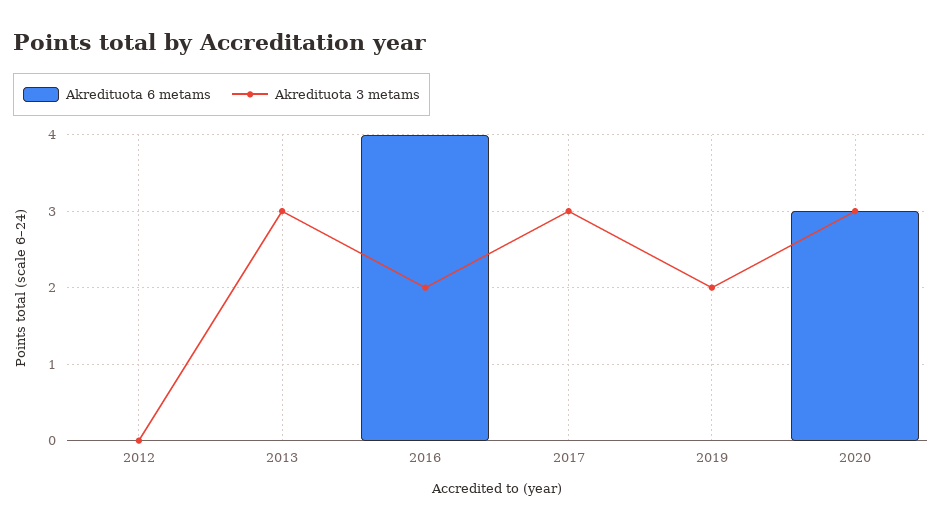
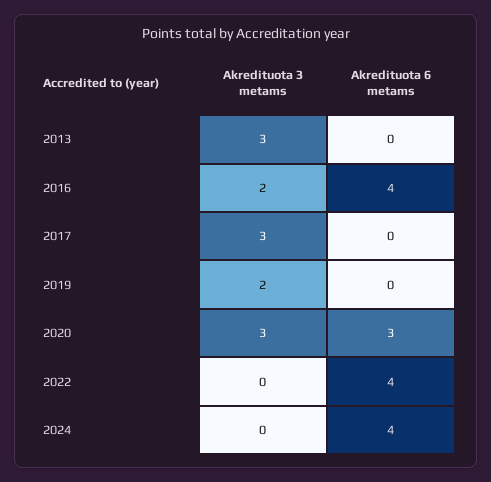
Akredituota 6 metams, 2012: 0 -> none
Akredituota 3 metams, 2012: 0 -> none
Akredituota 3 metams, 2022: none -> 0
Akredituota 6 metams, 2022: none -> 4
Akredituota 3 metams, 2024: none -> 0
Akredituota 6 metams, 2024: none -> 4

